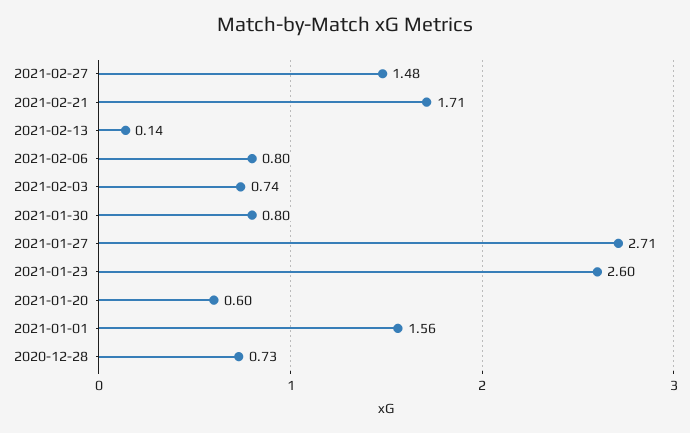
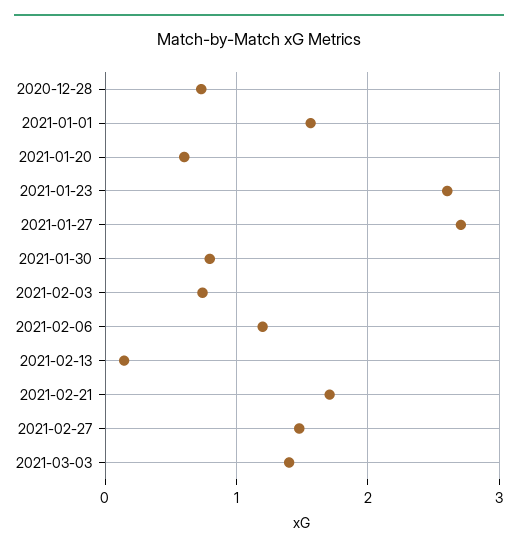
2021-02-06: 0.8 -> 1.2
2021-03-03: none -> 1.4

